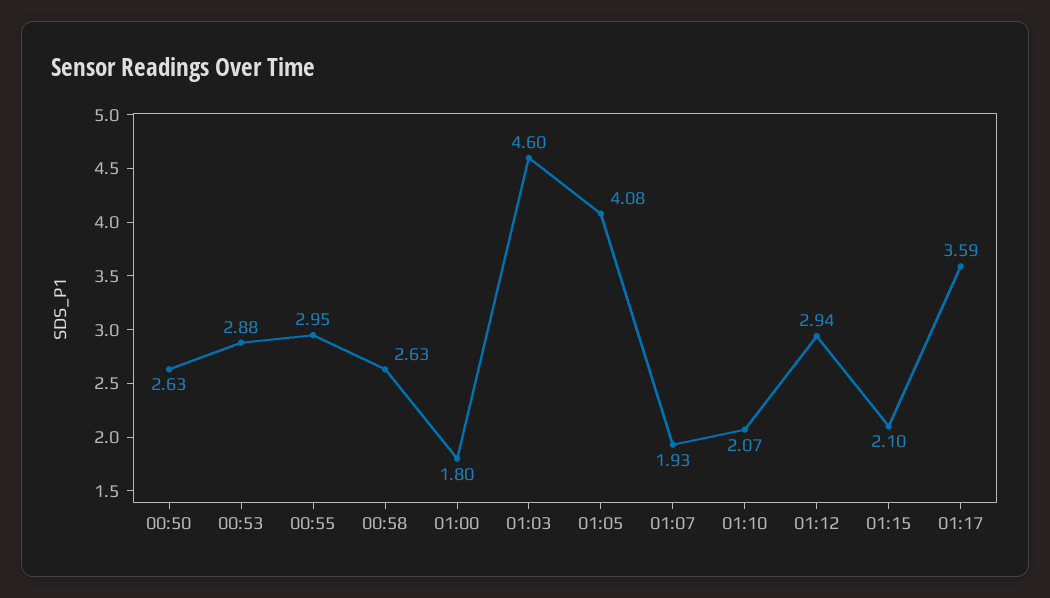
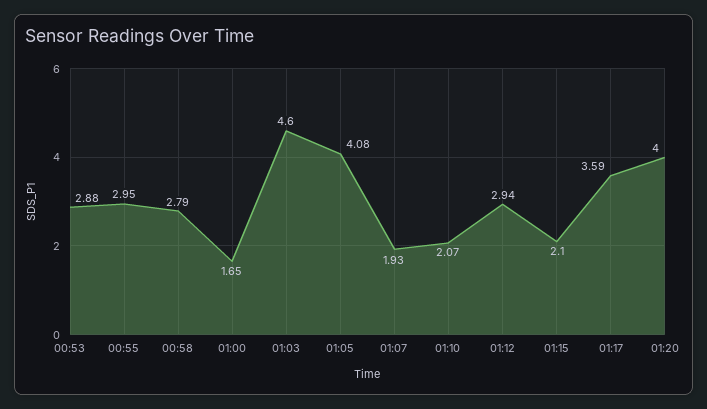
00:50: 2.63 -> none
00:58: 2.63 -> 2.79
01:00: 1.8 -> 1.65
01:20: none -> 4

